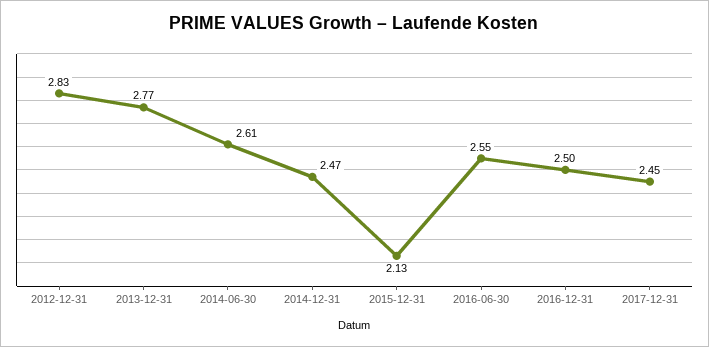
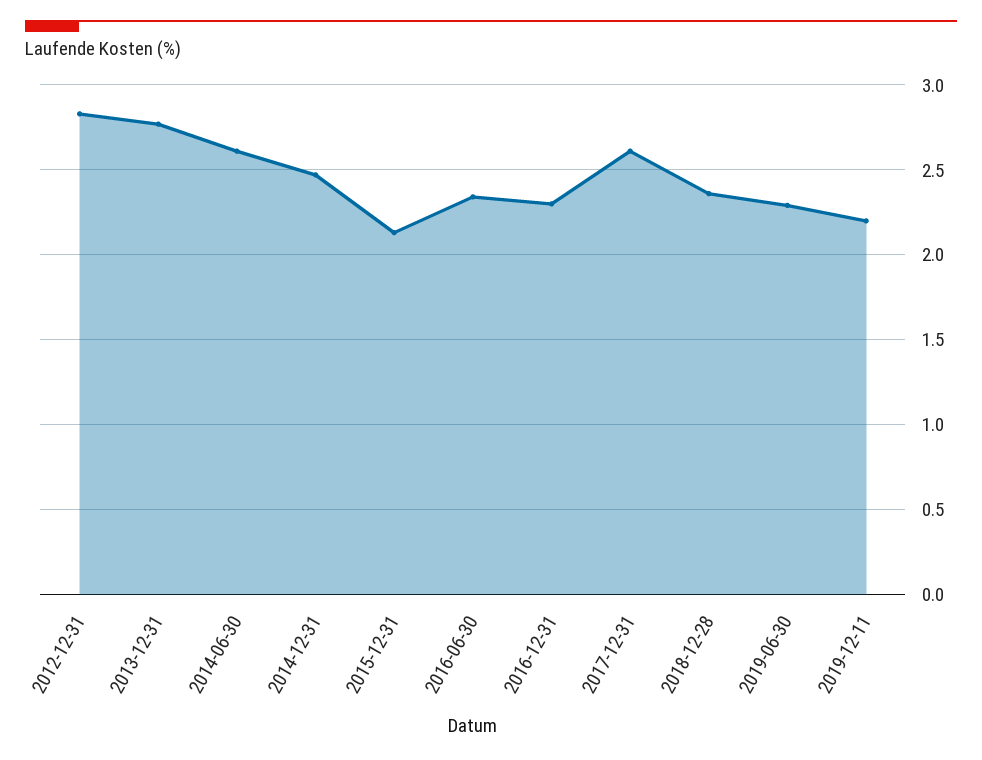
2016-06-30: 2.55 -> 2.35
2016-12-31: 2.5 -> 2.3
2017-12-31: 2.45 -> 2.6
2018-12-28: none -> 2.35
2019-06-30: none -> 2.3
2019-12-11: none -> 2.2

